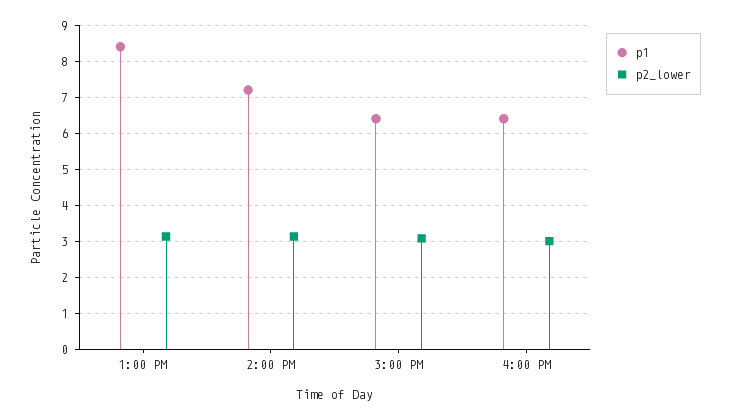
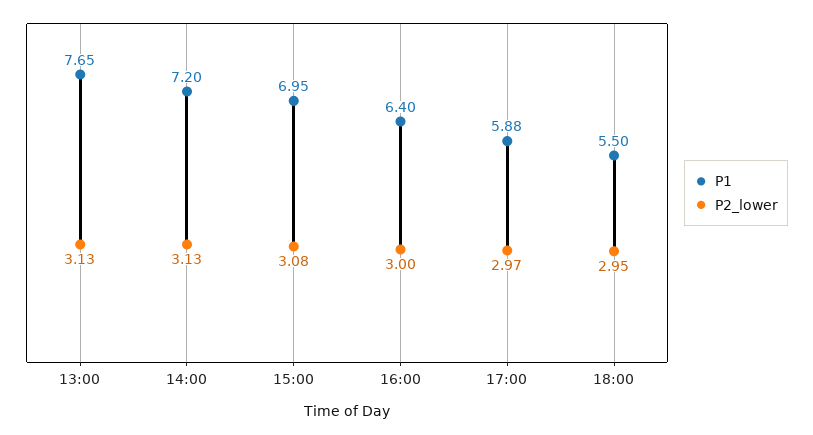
p1, 1:00 PM: 8.4 -> 7.65
p1, 3:00 PM: 6.4 -> 6.95
p1, 17:00: none -> 5.88
p2_lower, 17:00: none -> 2.97
p1, 18:00: none -> 5.5
p2_lower, 18:00: none -> 2.95

